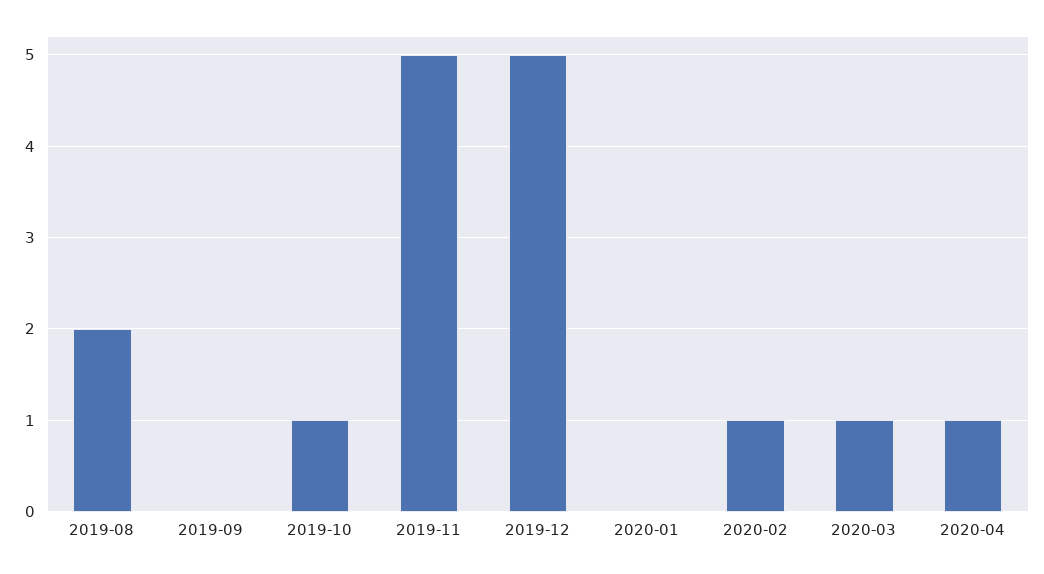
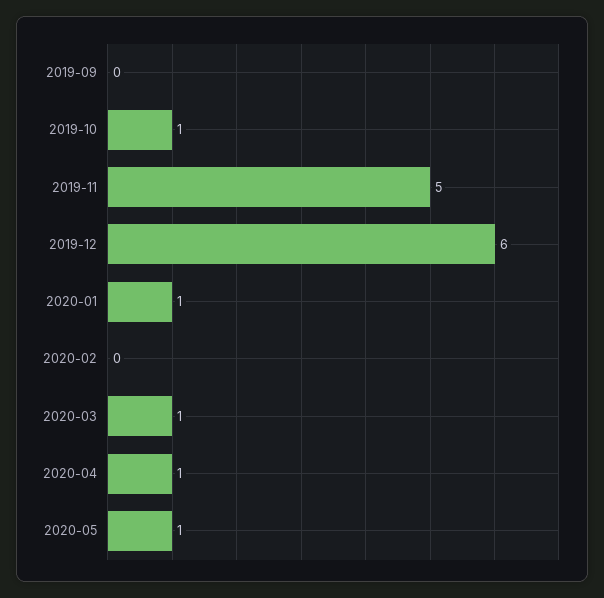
2019-08: 2 -> none
2019-12: 5 -> 6
2020-01: 0 -> 1
2020-02: 1 -> 0
2020-05: none -> 1

